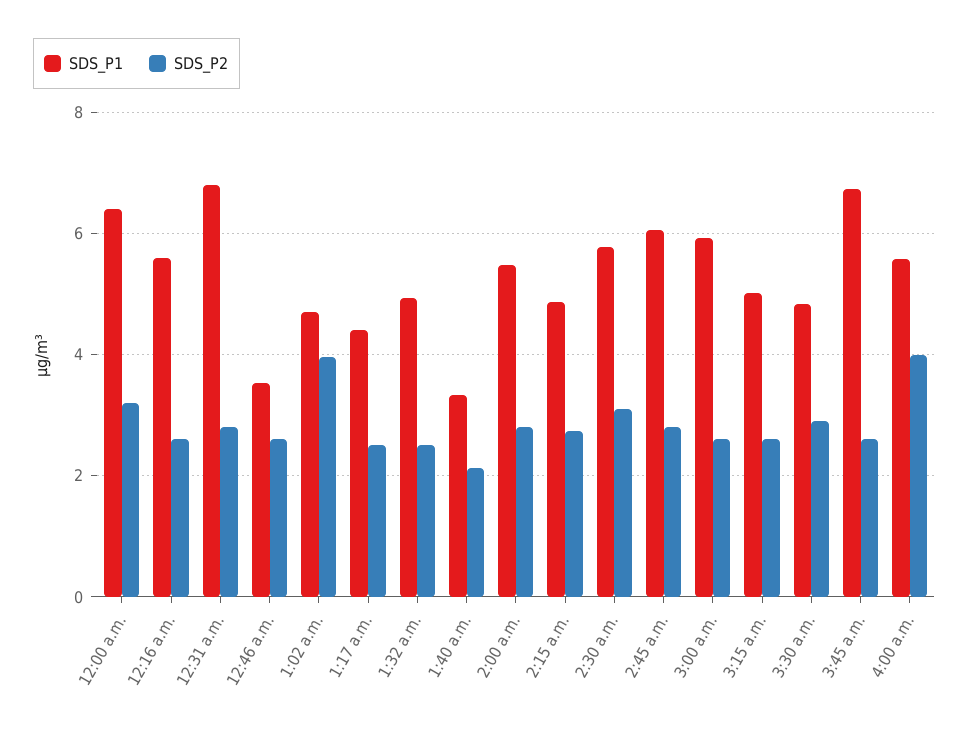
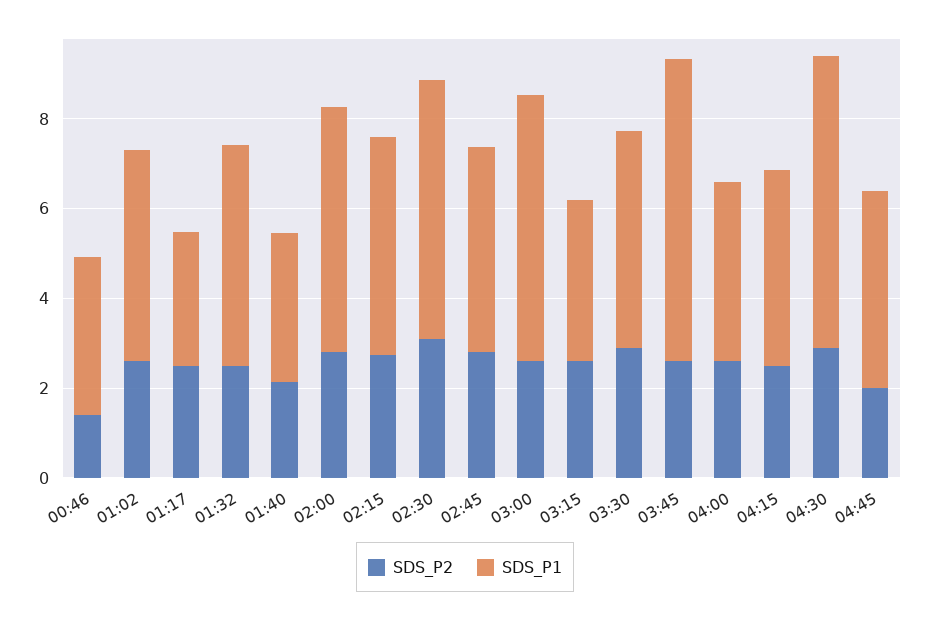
SDS_P1, 12:00 a.m.: 6.4 -> none
SDS_P2, 12:00 a.m.: 3.2 -> none
SDS_P1, 12:16 a.m.: 5.6 -> none
SDS_P2, 12:16 a.m.: 2.6 -> none
SDS_P1, 12:31 a.m.: 6.8 -> none
SDS_P2, 12:31 a.m.: 2.8 -> none
SDS_P2, 12:46 a.m.: 2.6 -> 1.5
SDS_P2, 1:02 a.m.: 4 -> 2.5
SDS_P1, 1:17 a.m.: 4.4 -> 3
SDS_P1, 2:45 a.m.: 6 -> 4.5
SDS_P1, 3:15 a.m.: 5 -> 3.5
SDS_P1, 4:00 a.m.: 5.6 -> 4
SDS_P2, 4:00 a.m.: 4 -> 2.5
SDS_P2, 04:15: none -> 2.5
SDS_P1, 04:15: none -> 4.5
SDS_P2, 04:30: none -> 3
SDS_P1, 04:30: none -> 6.5
SDS_P2, 04:45: none -> 2
SDS_P1, 04:45: none -> 4.5

